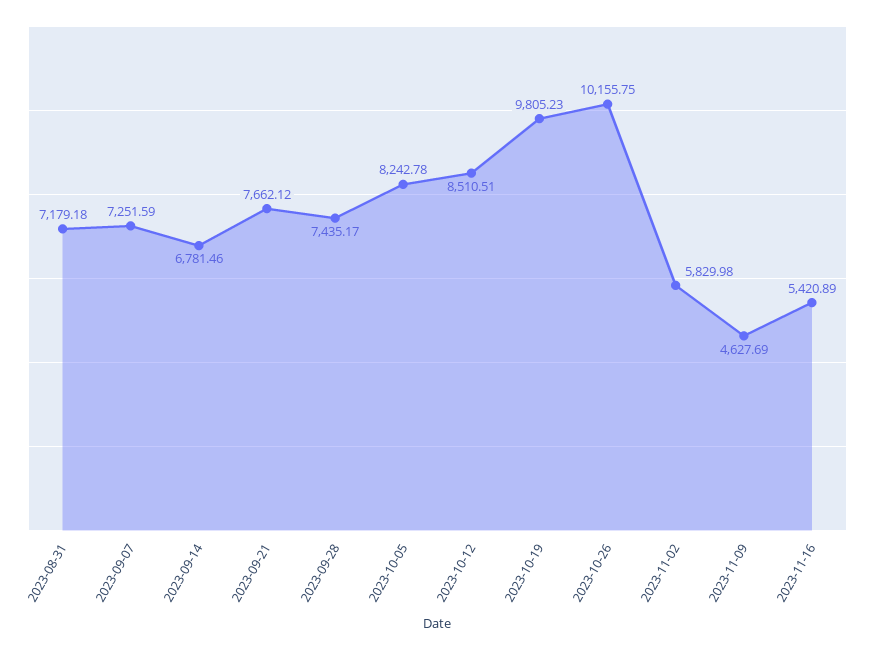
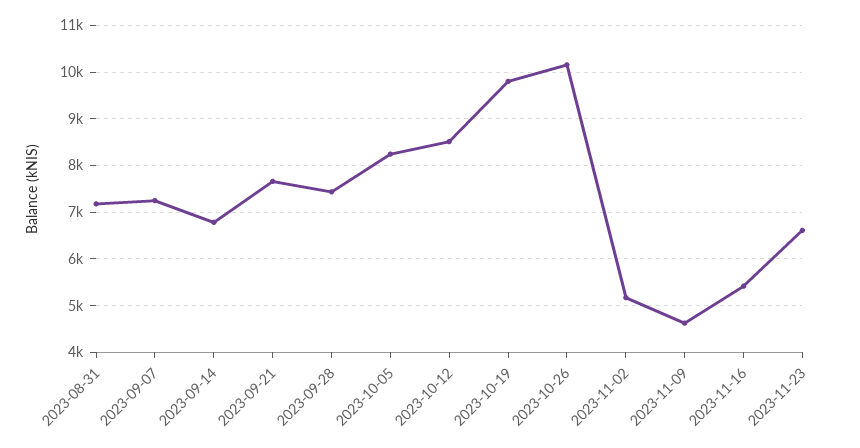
2023-11-02: 5829.98 -> 5200
2023-11-23: none -> 6600

